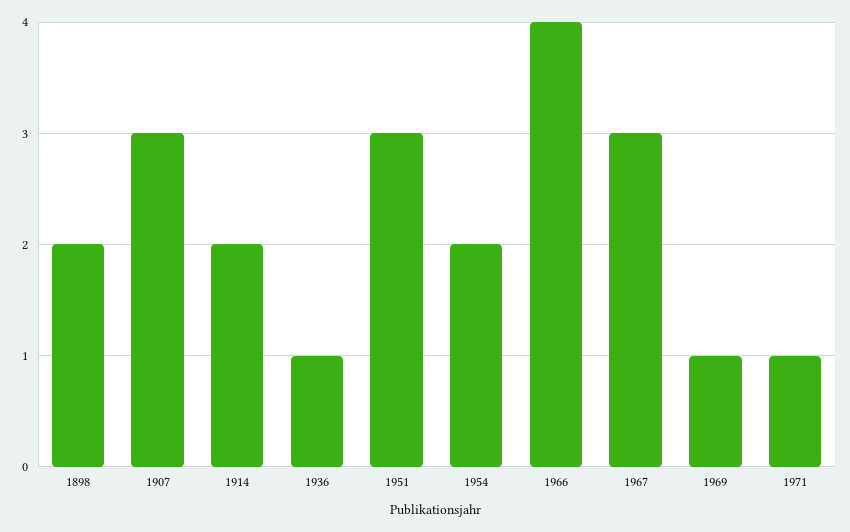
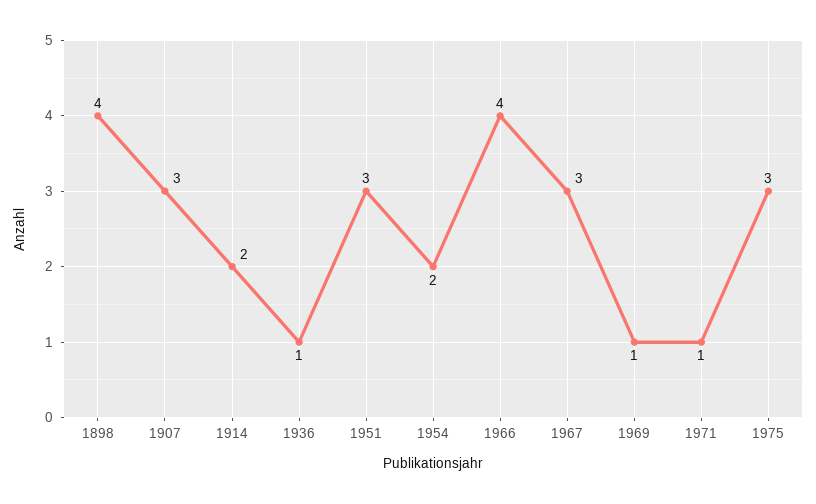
1898: 2 -> 4
1975: none -> 3

